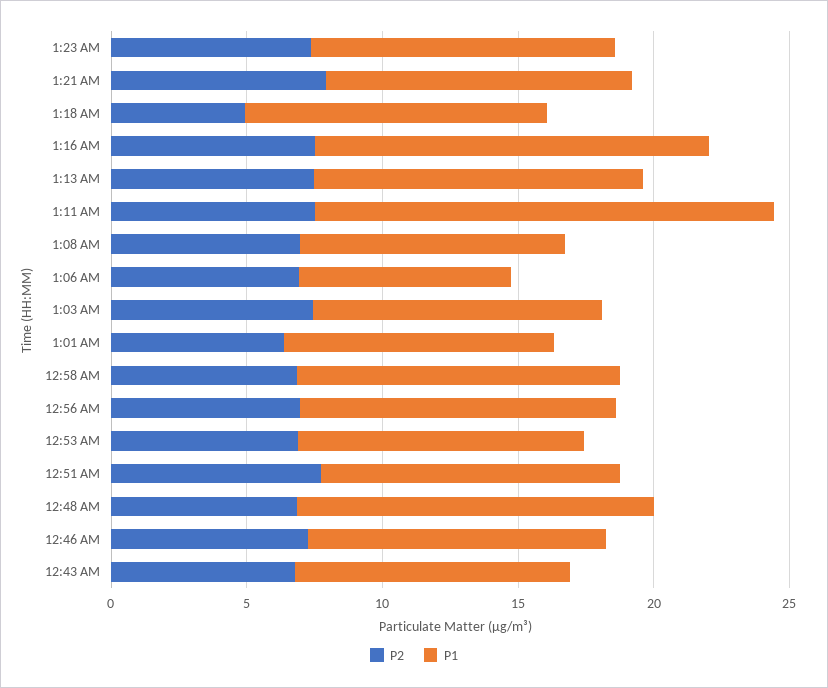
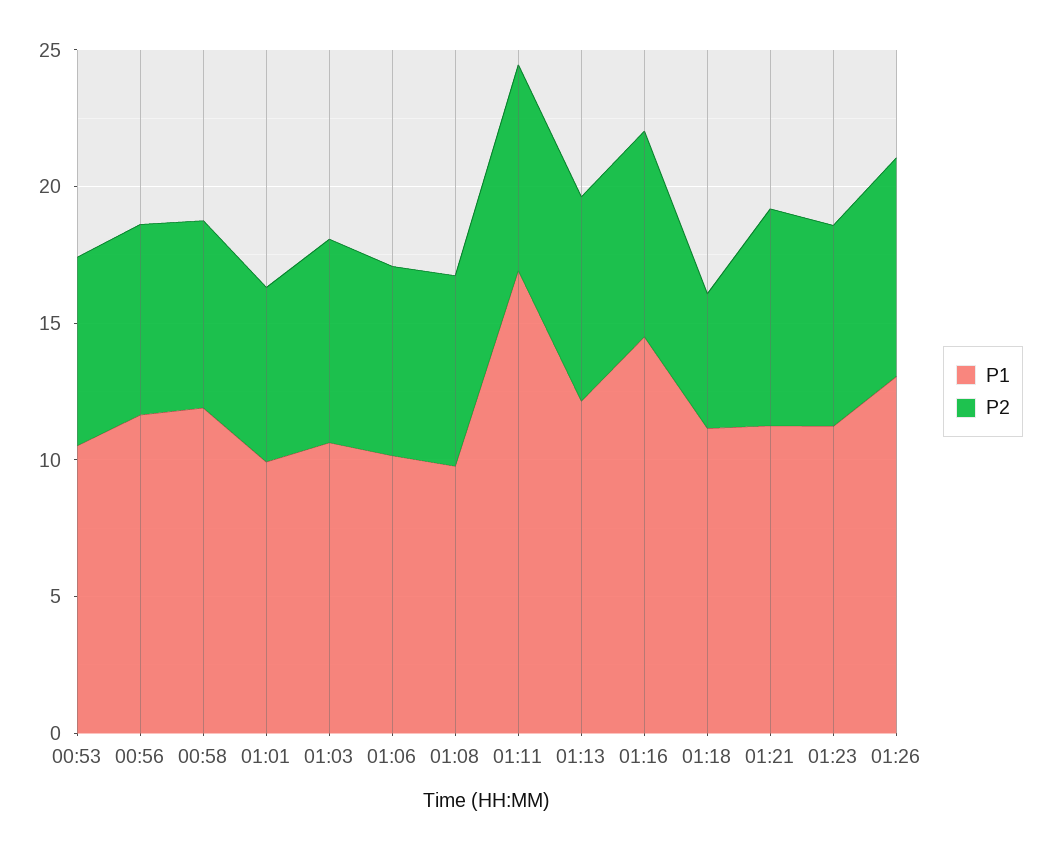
P1, 1:06 AM: 8 -> 10
P2, 12:51 AM: 8 -> none
P1, 12:51 AM: 11 -> none
P2, 12:48 AM: 7 -> none
P1, 12:48 AM: 13 -> none
P2, 12:46 AM: 7 -> none
P1, 12:46 AM: 11 -> none
P2, 12:43 AM: 7 -> none
P1, 12:43 AM: 10 -> none
P1, 01:26: none -> 13
P2, 01:26: none -> 8

